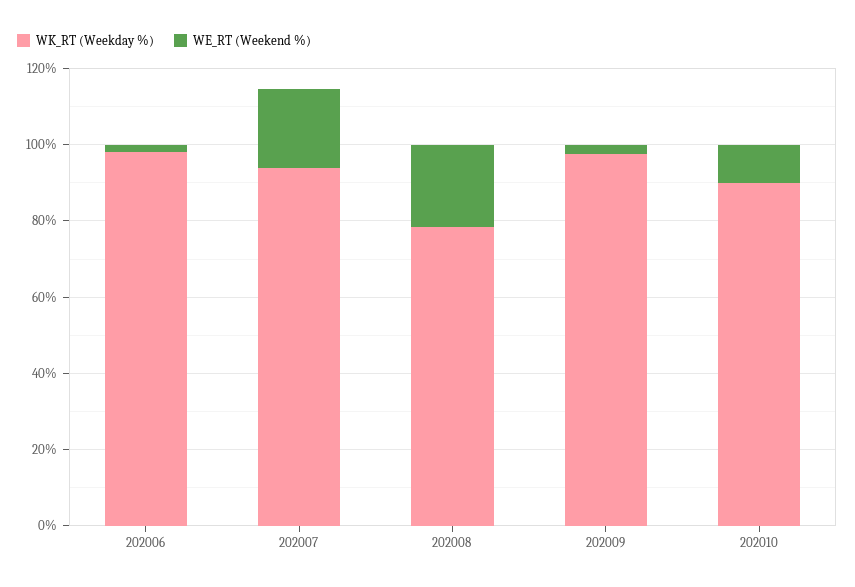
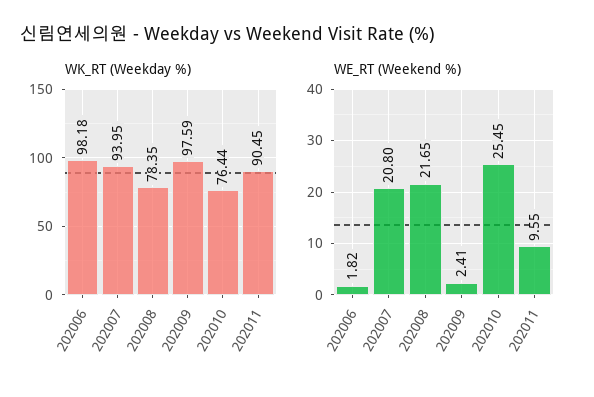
WK_RT (Weekday %), 202010: 90 -> 76.44
WE_RT (Weekend %), 202010: 10 -> 25.45
WK_RT (Weekday %), 202011: none -> 90.45
WE_RT (Weekend %), 202011: none -> 9.55

